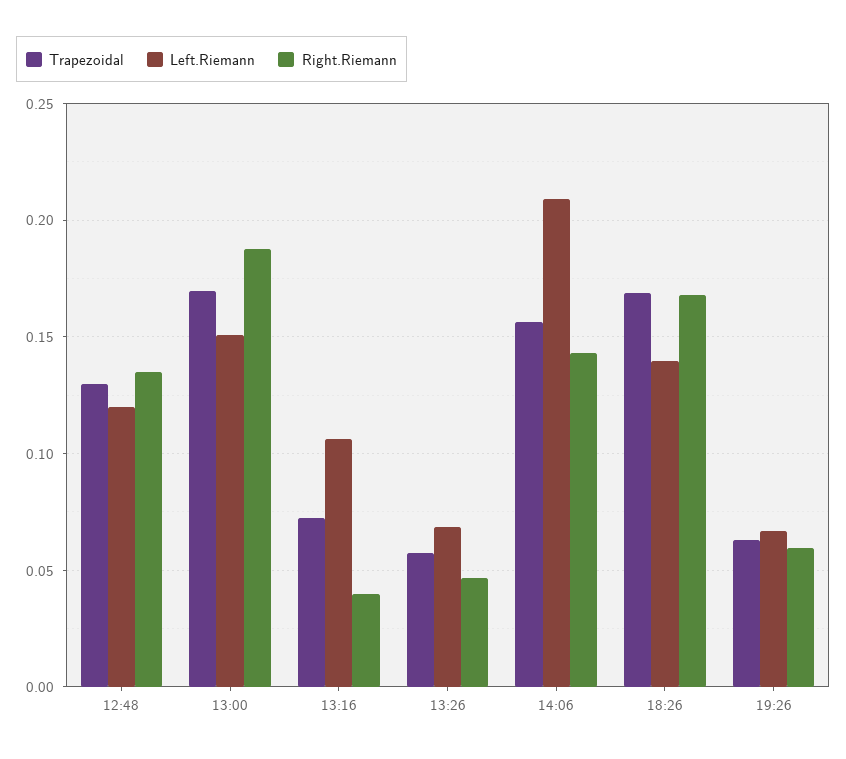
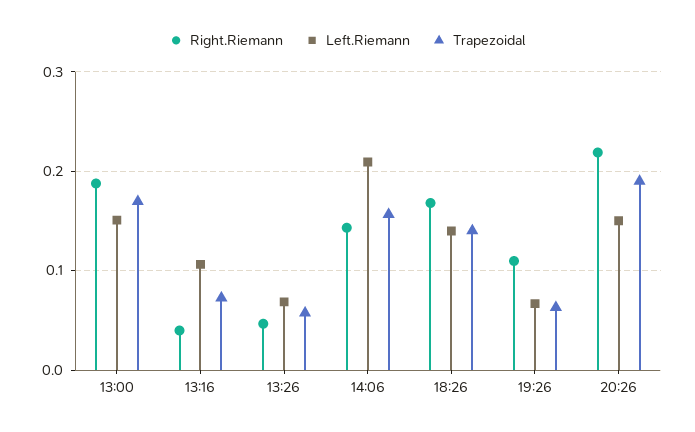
Trapezoidal, 12:48: 0.13 -> none
Left.Riemann, 12:48: 0.12 -> none
Right.Riemann, 12:48: 0.135 -> none
Trapezoidal, 18:26: 0.17 -> 0.14
Right.Riemann, 19:26: 0.06 -> 0.11
Right.Riemann, 20:26: none -> 0.22
Left.Riemann, 20:26: none -> 0.15
Trapezoidal, 20:26: none -> 0.19

